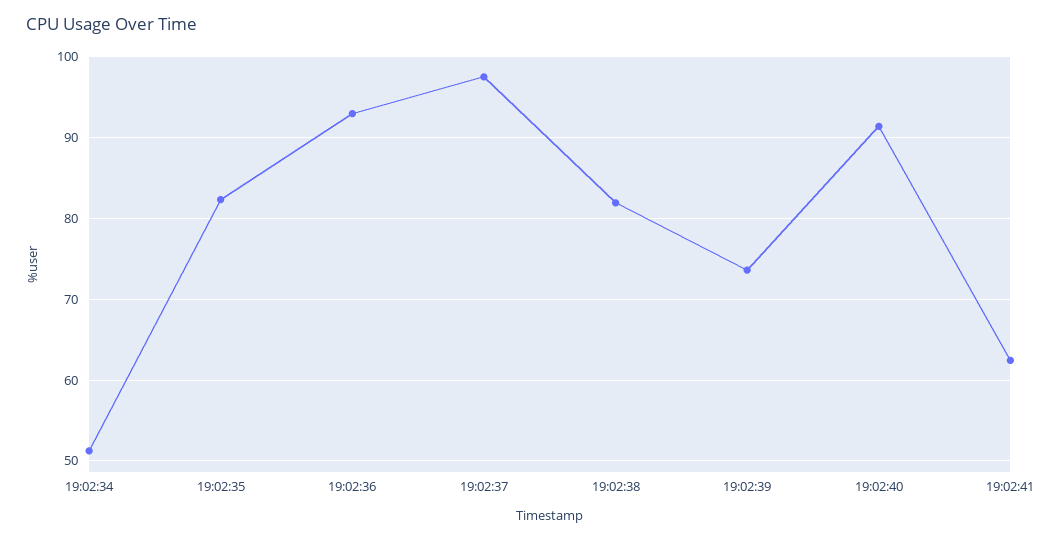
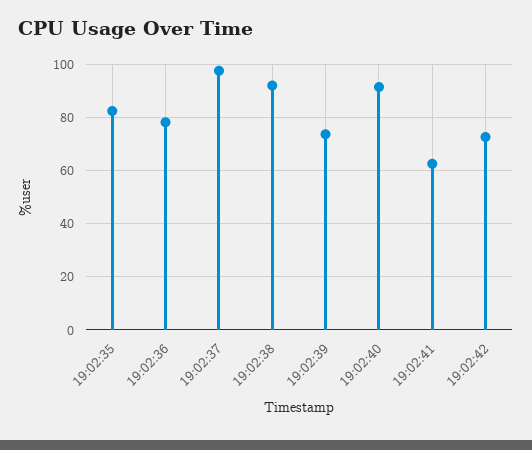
19:02:34: 51 -> none
19:02:36: 93 -> 77.5
19:02:38: 82 -> 92.5
19:02:42: none -> 72.5

